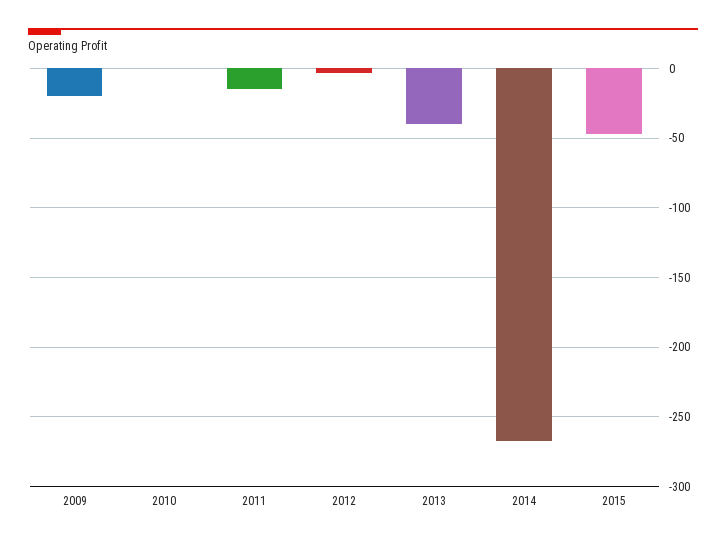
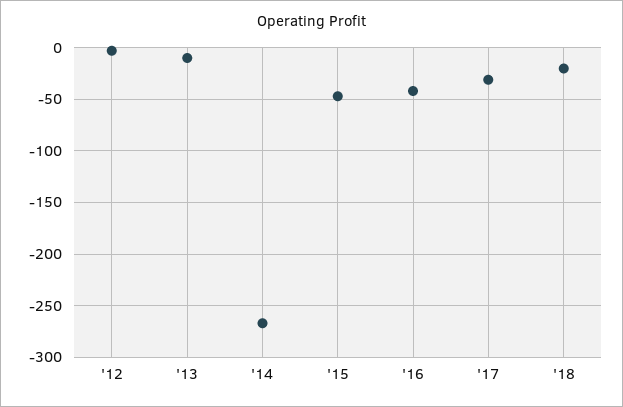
2009: -20 -> none
2010: 0 -> none
2011: -15 -> none
2013: -40 -> -10
'16: none -> -40
'17: none -> -30
'18: none -> -20

